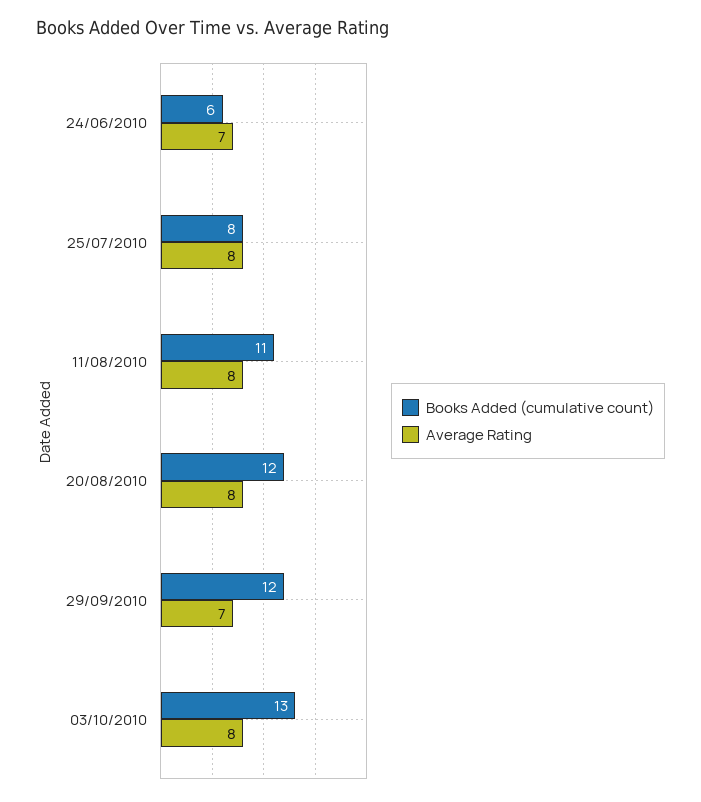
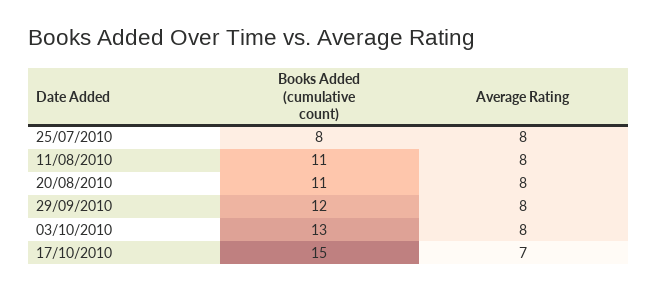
Books Added (cumulative count), 24/06/2010: 6 -> none
Average Rating, 24/06/2010: 7 -> none
Books Added (cumulative count), 20/08/2010: 12 -> 11
Average Rating, 29/09/2010: 7 -> 8
Books Added (cumulative count), 17/10/2010: none -> 15
Average Rating, 17/10/2010: none -> 7

